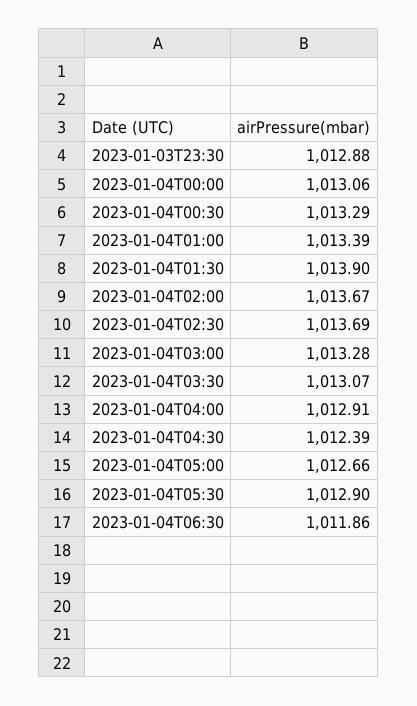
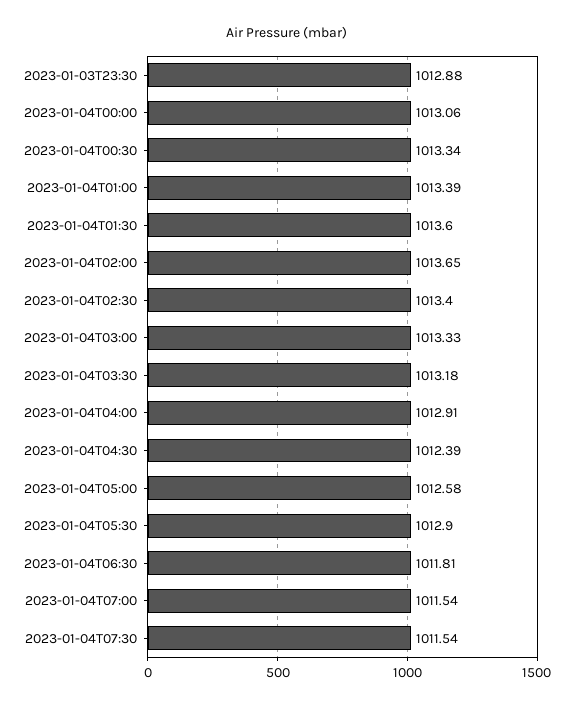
2023-01-04T00:30: 1013.29 -> 1013.34
2023-01-04T01:30: 1013.9 -> 1013.6
2023-01-04T02:00: 1013.67 -> 1013.65
2023-01-04T02:30: 1013.69 -> 1013.4
2023-01-04T03:00: 1013.28 -> 1013.33
2023-01-04T03:30: 1013.07 -> 1013.18
2023-01-04T05:00: 1012.66 -> 1012.58
2023-01-04T06:30: 1011.86 -> 1011.81
2023-01-04T07:00: none -> 1011.54
2023-01-04T07:30: none -> 1011.54

